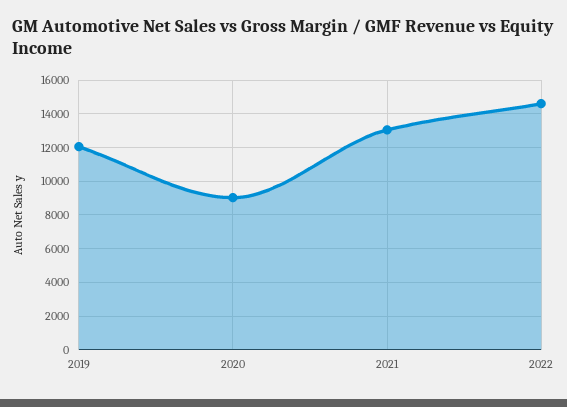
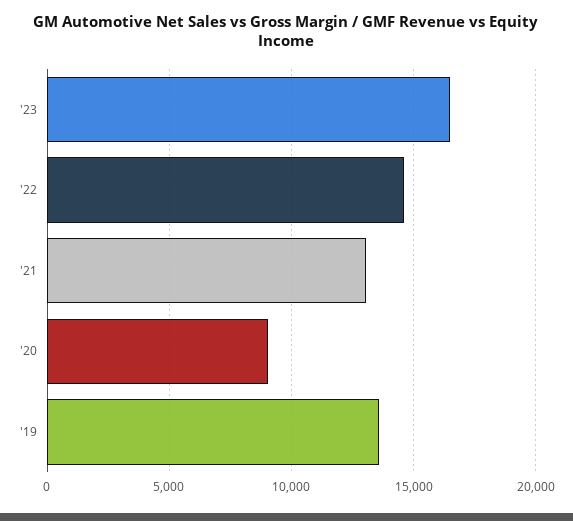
2019: 12000 -> 13500
'23: none -> 16500

